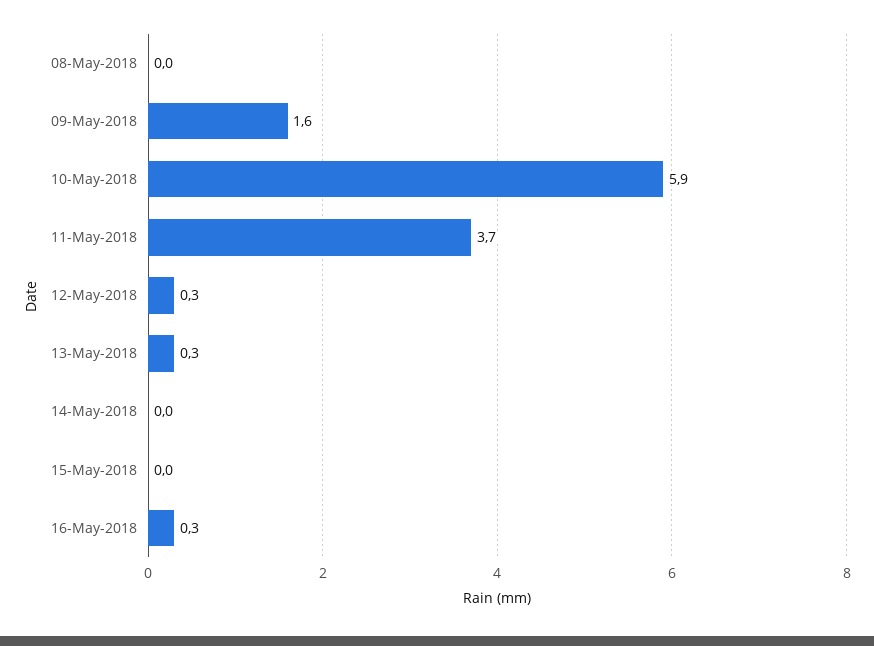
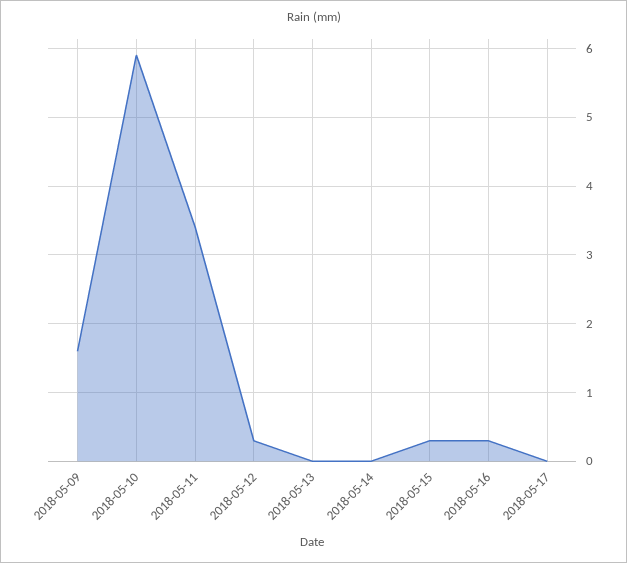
08-May-2018: 0 -> none
11-May-2018: 3.7 -> 3.4
13-May-2018: 0.3 -> 0
15-May-2018: 0 -> 0.3
2018-05-17: none -> 0

